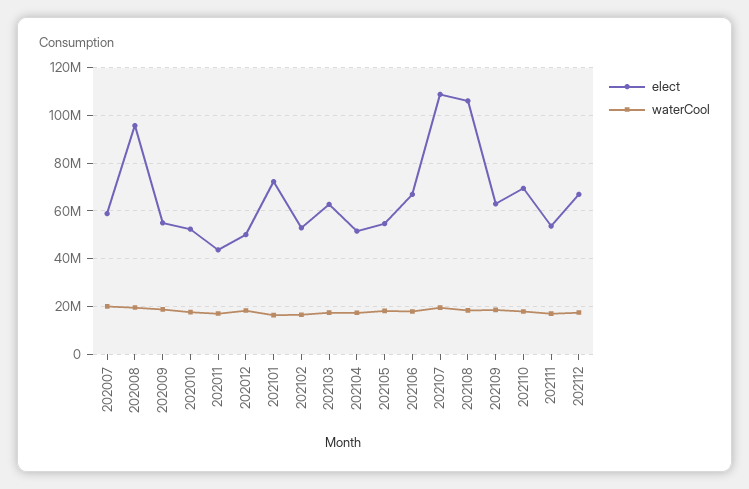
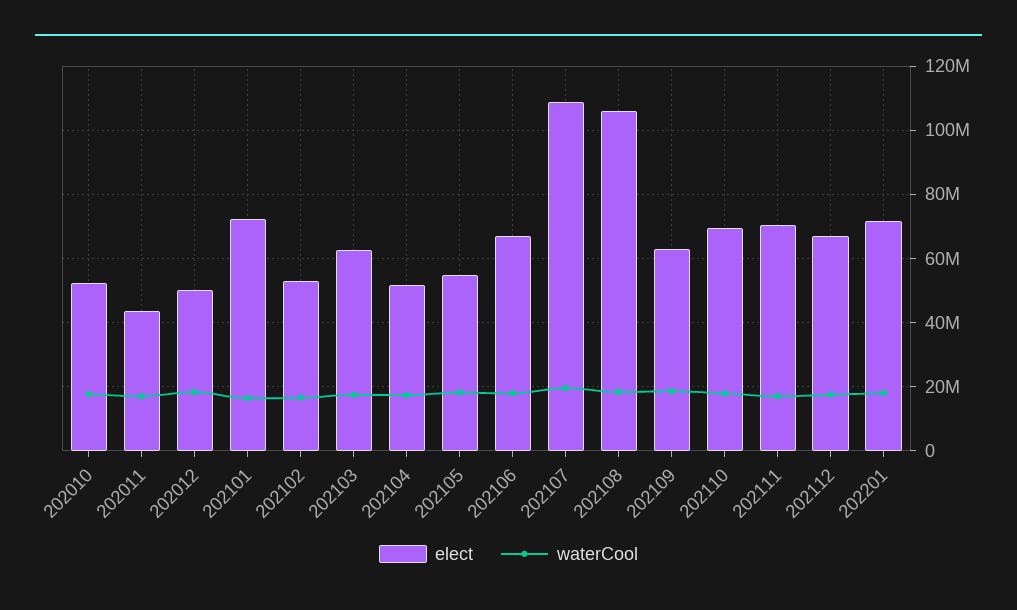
elect, 202007: 60000000 -> none
waterCool, 202007: 20000000 -> none
elect, 202008: 95000000 -> none
waterCool, 202008: 20000000 -> none
elect, 202009: 55000000 -> none
waterCool, 202009: 20000000 -> none
elect, 202111: 55000000 -> 70000000
elect, 202201: none -> 72000000
waterCool, 202201: none -> 18000000

